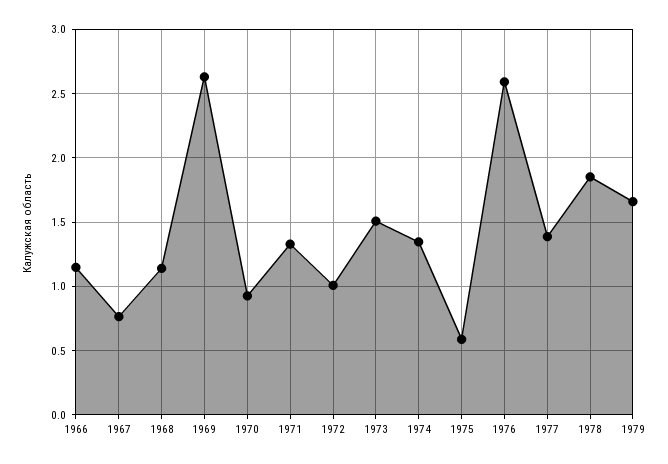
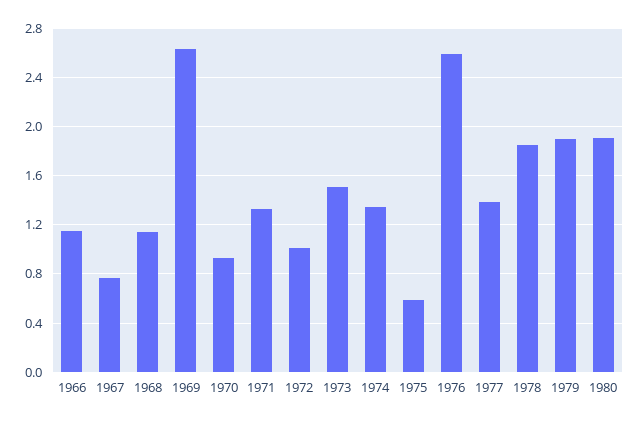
1979: 1.65 -> 1.9
1980: none -> 1.9

